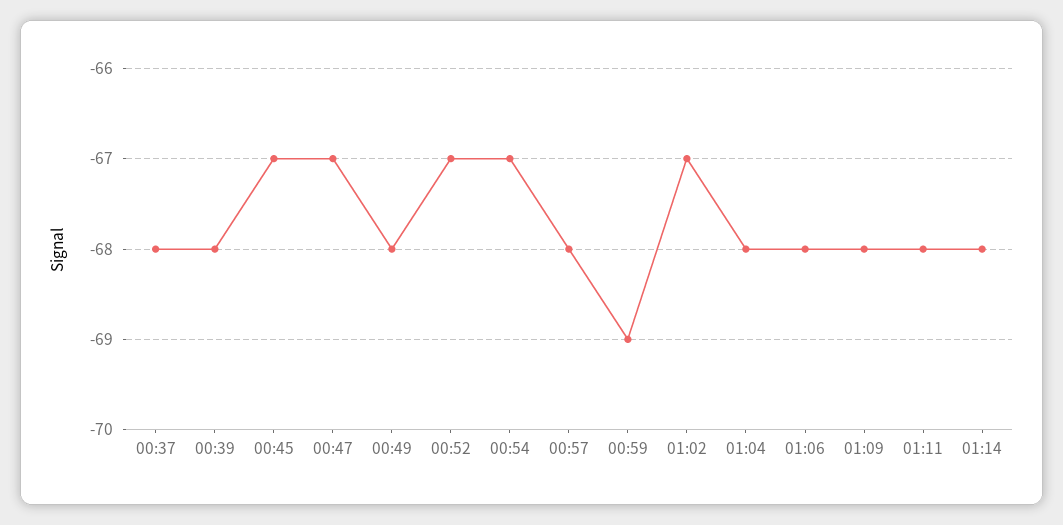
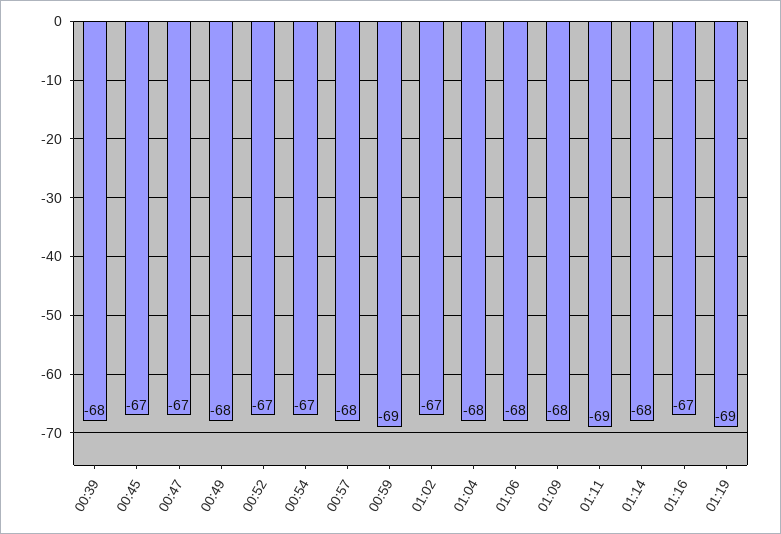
00:37: -68 -> none
01:11: -68 -> -69
01:16: none -> -67
01:19: none -> -69

